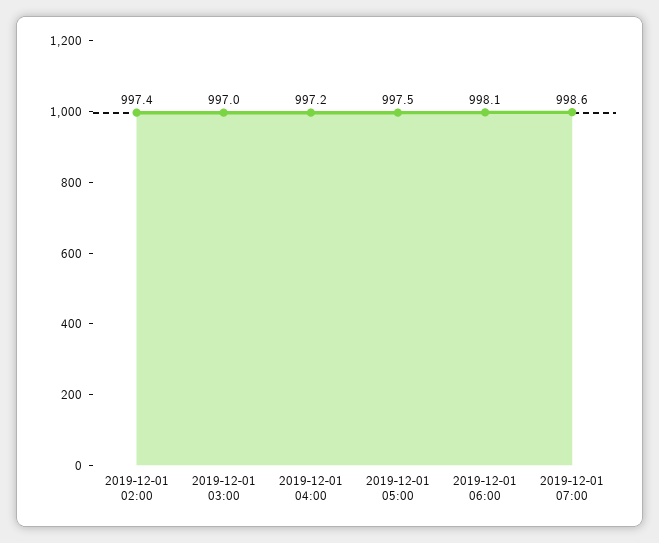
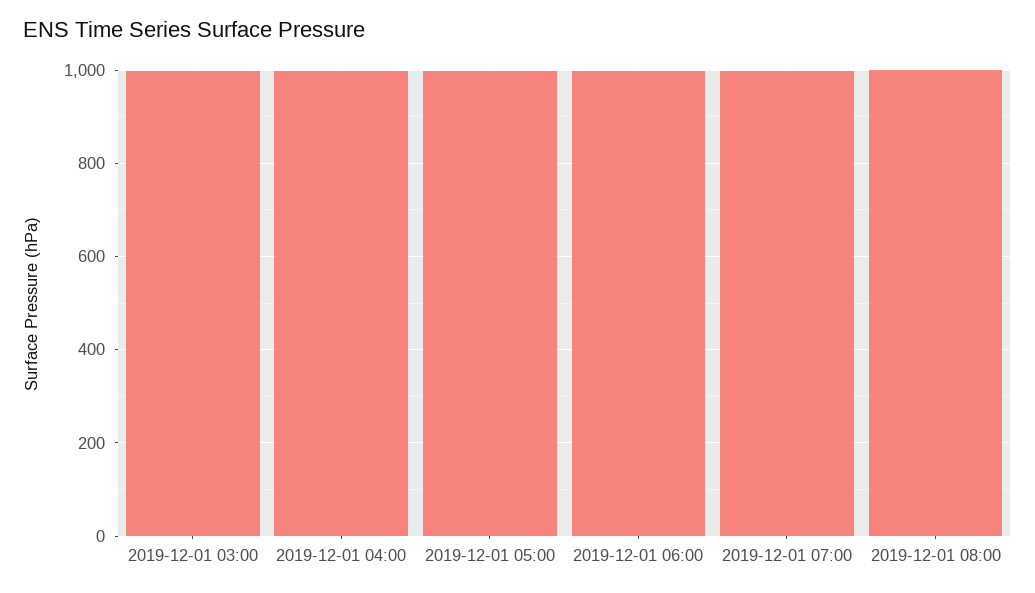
2019-12-01 02:00: 997.4 -> none
2019-12-01 08:00: none -> 1000

